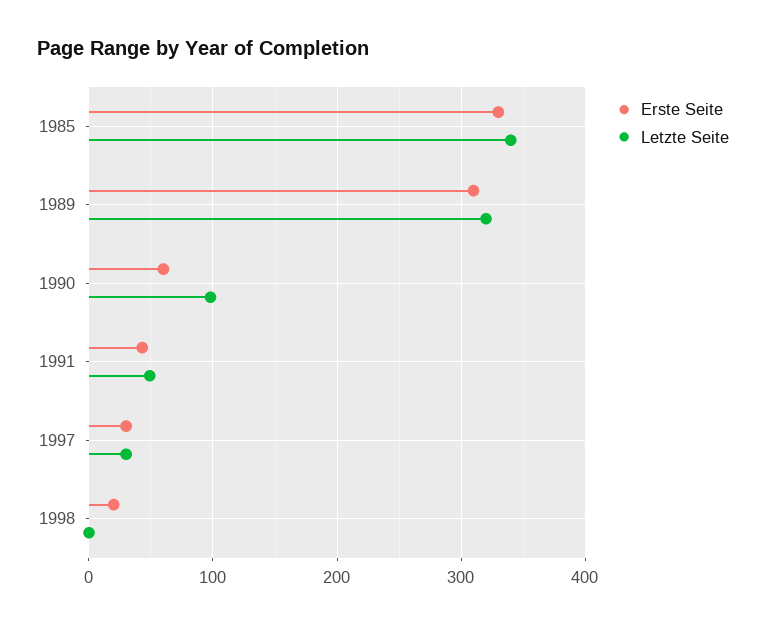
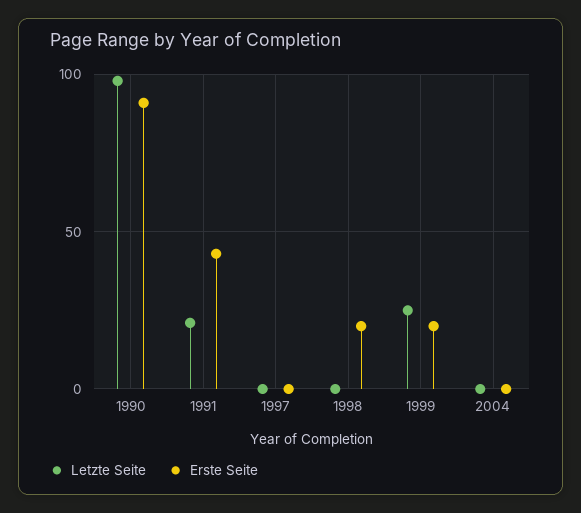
Erste Seite, 1985: 330 -> none
Letzte Seite, 1985: 340 -> none
Erste Seite, 1989: 310 -> none
Letzte Seite, 1989: 320 -> none
Erste Seite, 1990: 60 -> 90
Letzte Seite, 1991: 50 -> 20
Erste Seite, 1997: 30 -> 0
Letzte Seite, 1997: 30 -> 0
Letzte Seite, 1999: none -> 25
Erste Seite, 1999: none -> 20
Letzte Seite, 2004: none -> 0
Erste Seite, 2004: none -> 0

